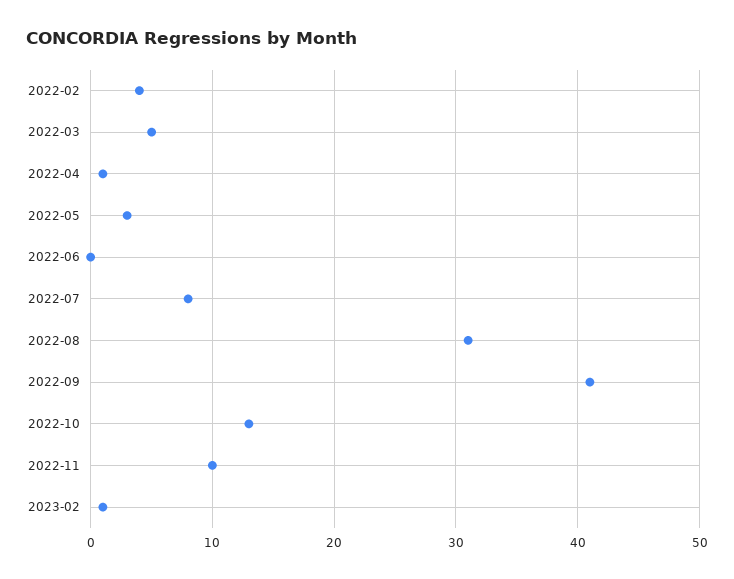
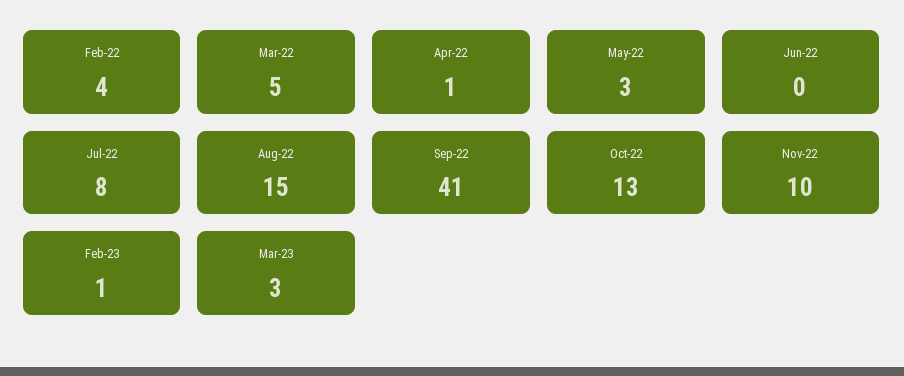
2022-08: 31 -> 15
Mar-23: none -> 3

